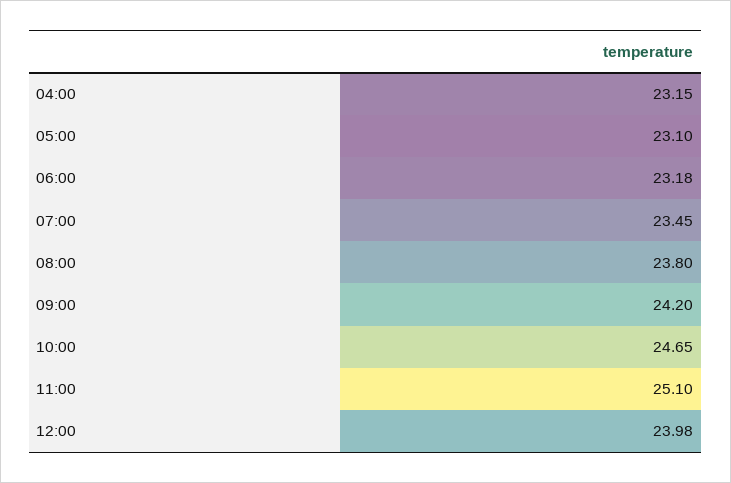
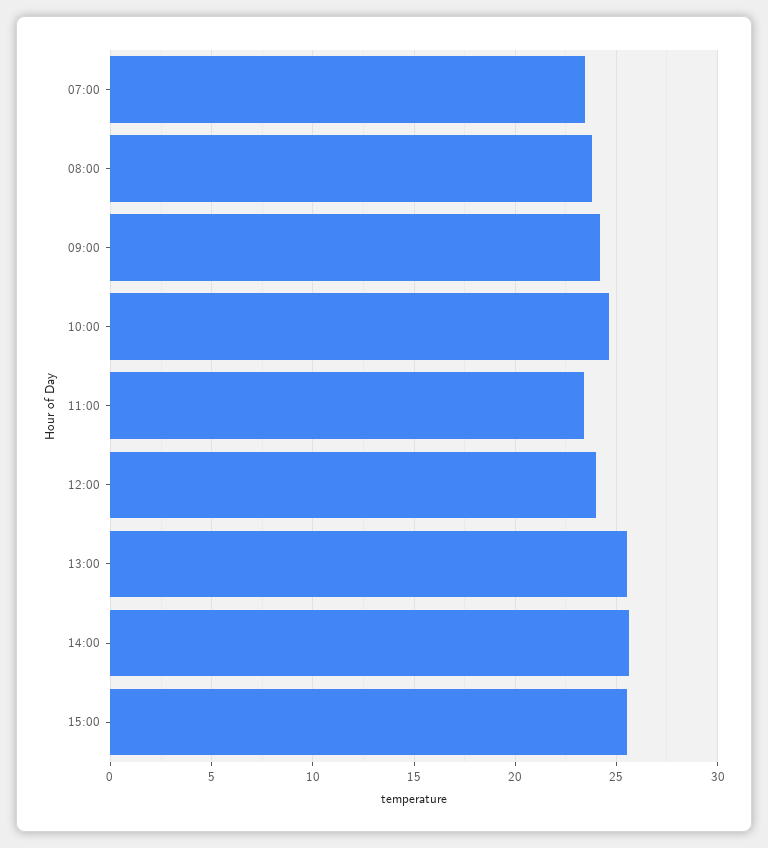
04:00: 23.15 -> none
05:00: 23.1 -> none
06:00: 23.18 -> none
11:00: 25.1 -> 23.5
13:00: none -> 25.5
14:00: none -> 25.5
15:00: none -> 25.5

